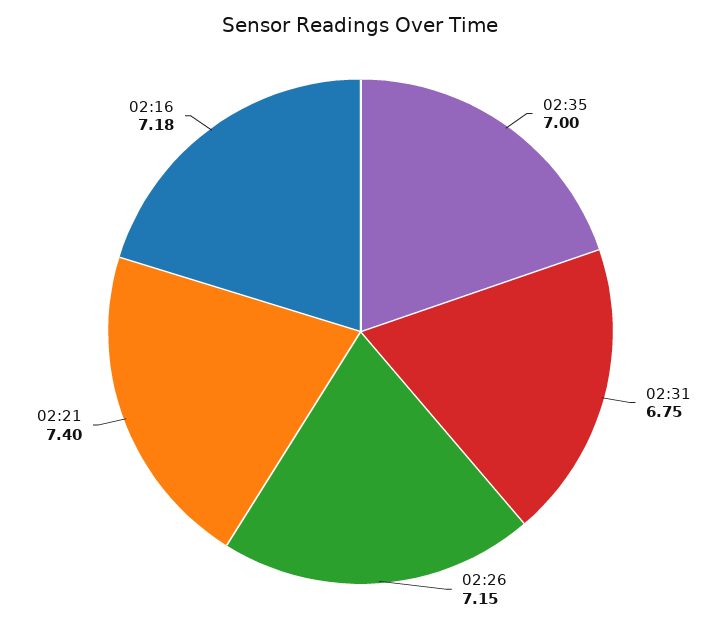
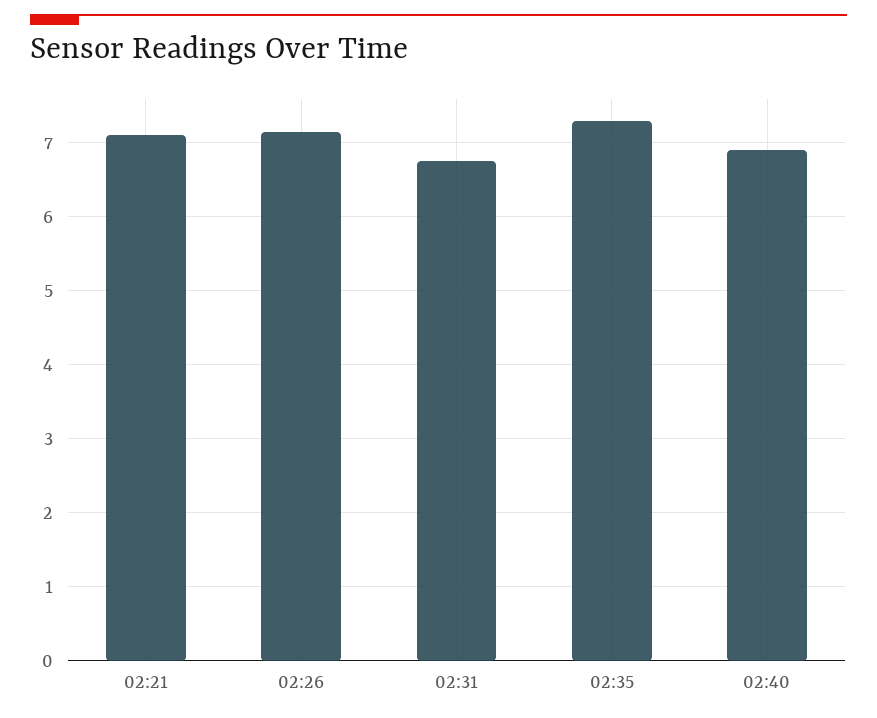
02:35: 7 -> 7.3
02:21: 7.4 -> 7.1
02:16: 7.18 -> none
02:40: none -> 6.9

